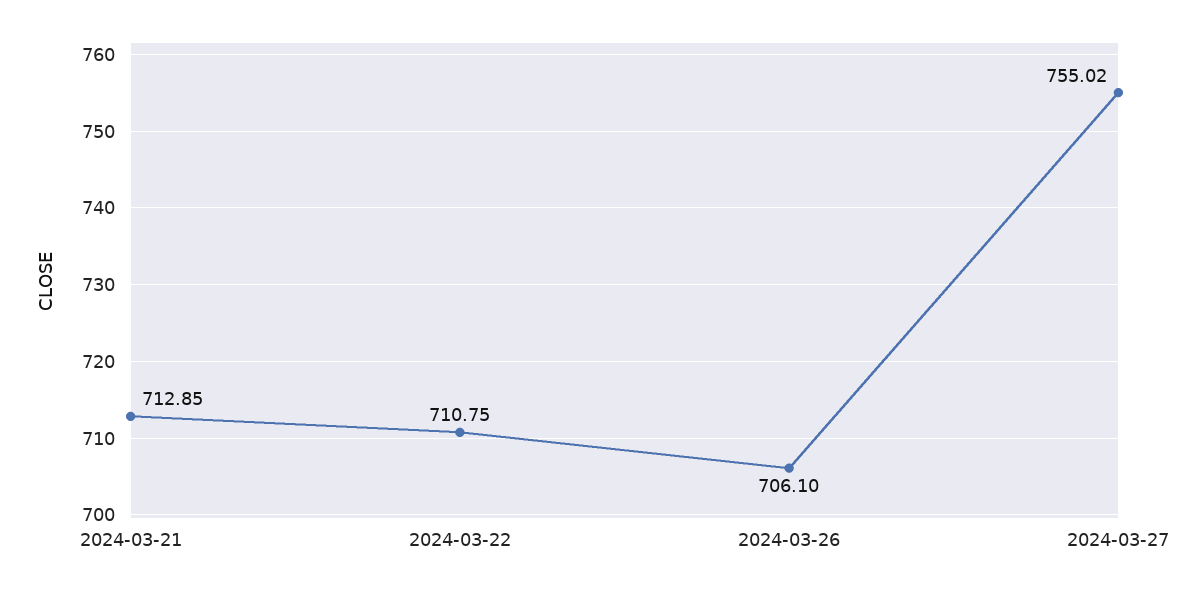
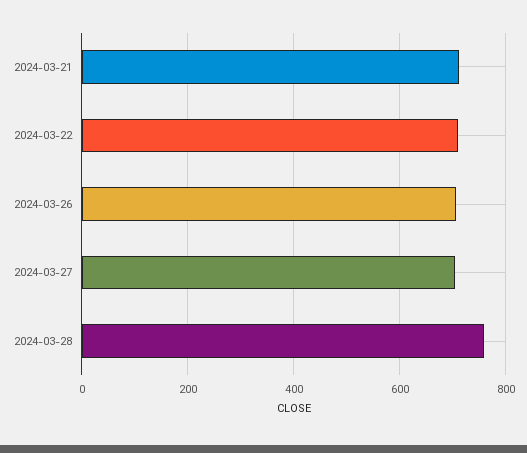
2024-03-27: 755.02 -> 700
2024-03-28: none -> 760

